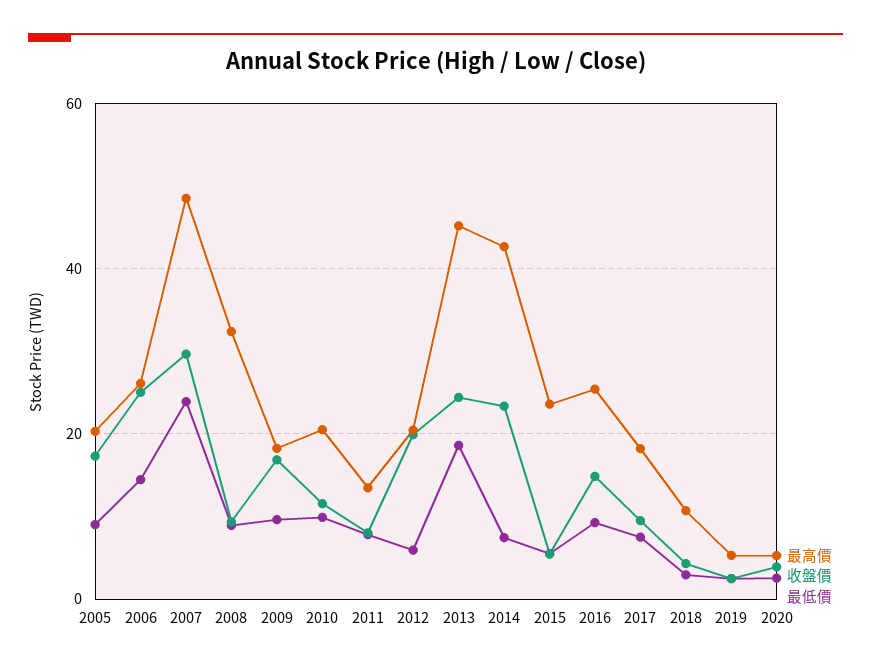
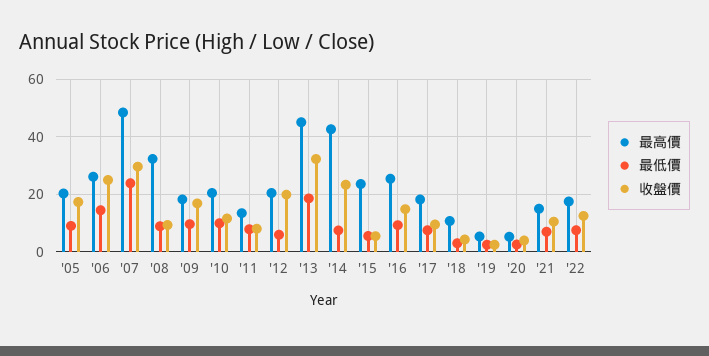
收盤價, 2013: 24 -> 32.5
最高價, '21: none -> 15
最低價, '21: none -> 7.5
收盤價, '21: none -> 10
最高價, '22: none -> 17.5
最低價, '22: none -> 7.5
收盤價, '22: none -> 12.5

